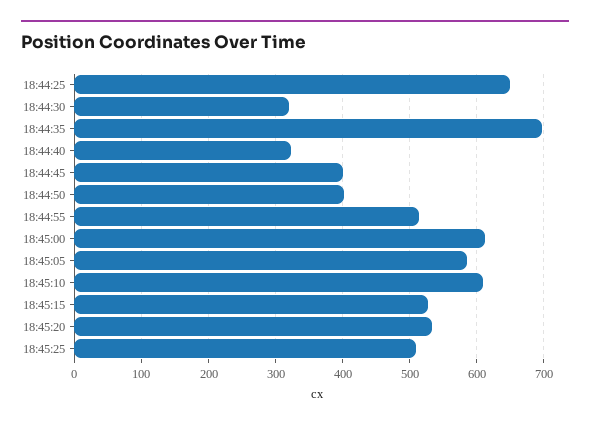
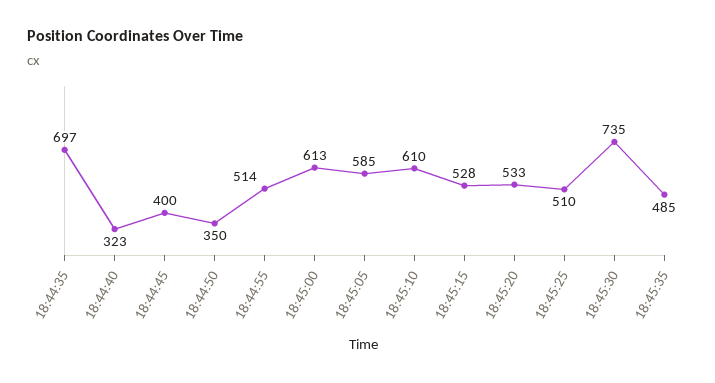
18:44:25: 650 -> none
18:44:30: 320 -> none
18:44:50: 400 -> 350
18:45:30: none -> 735
18:45:35: none -> 485

